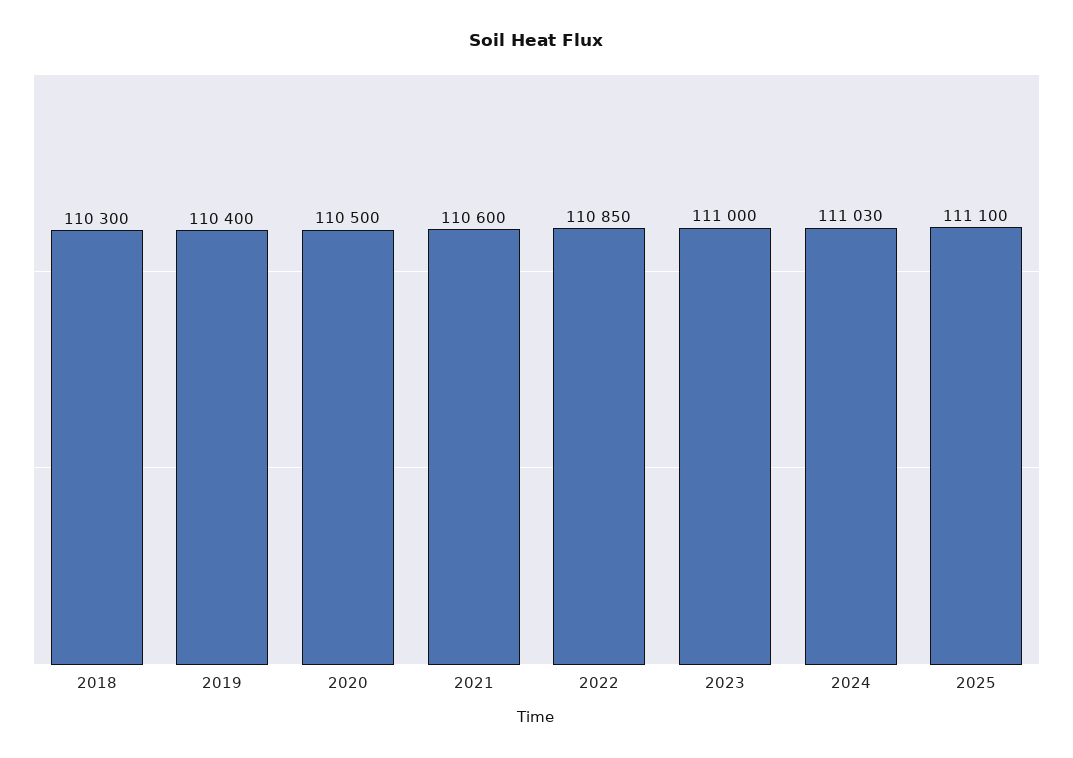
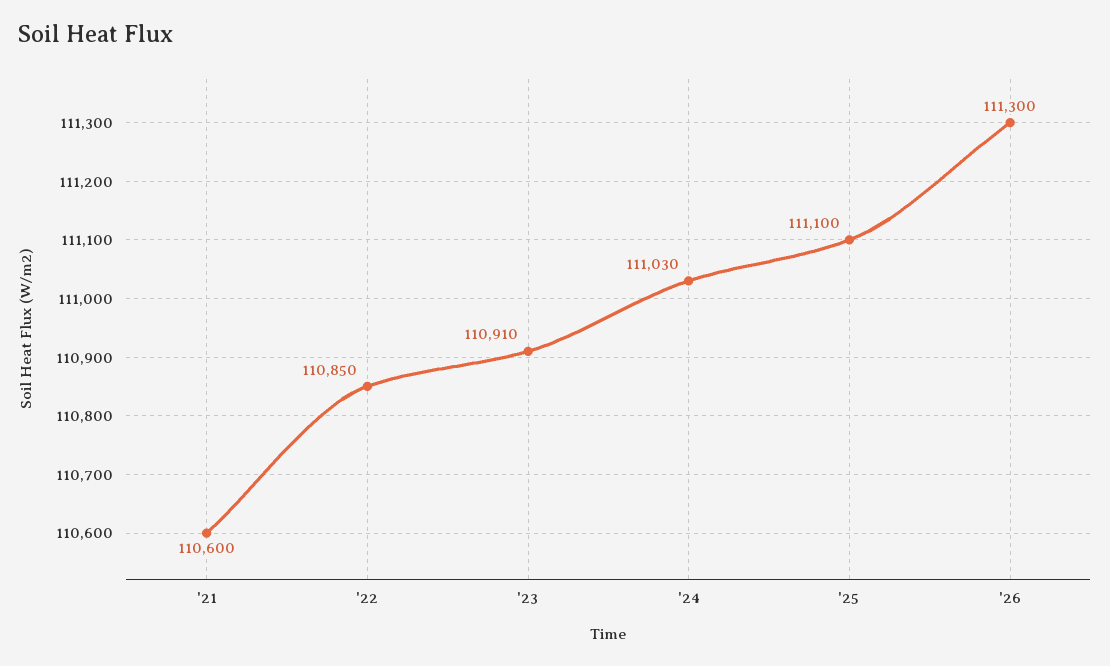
2018: 110300 -> none
2019: 110400 -> none
2020: 110500 -> none
2023: 111000 -> 110910
'26: none -> 111300

